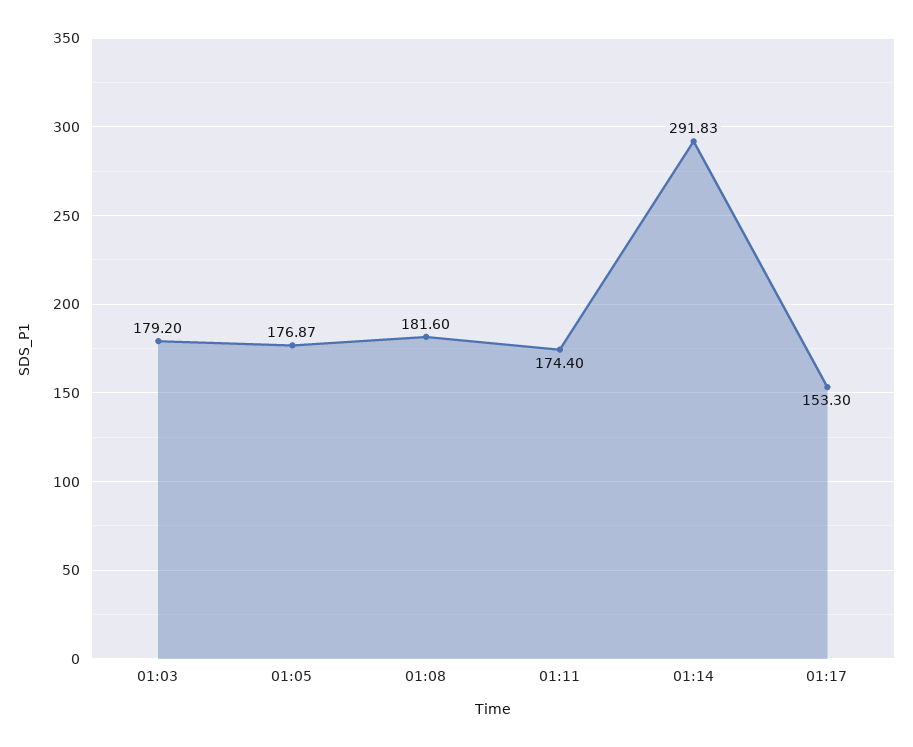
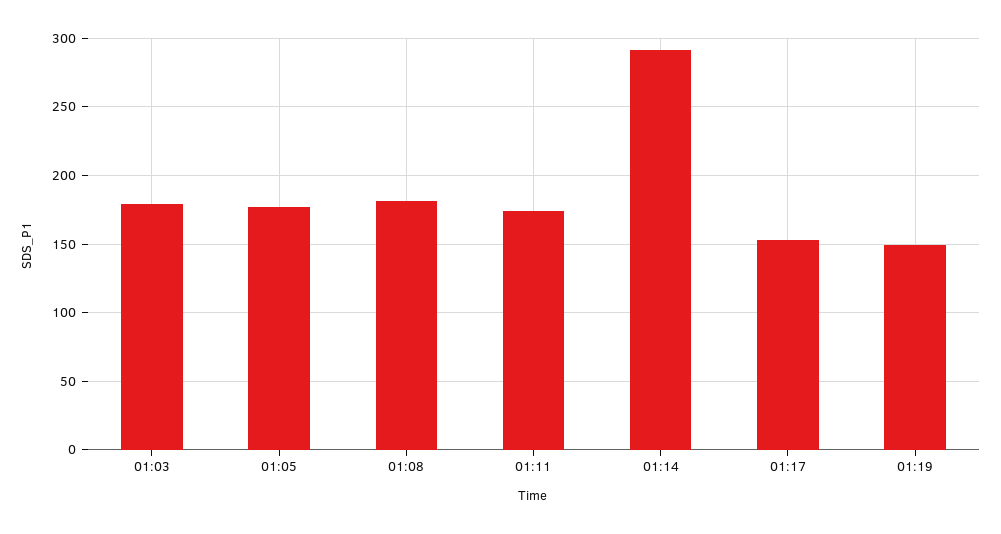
01:19: none -> 150

